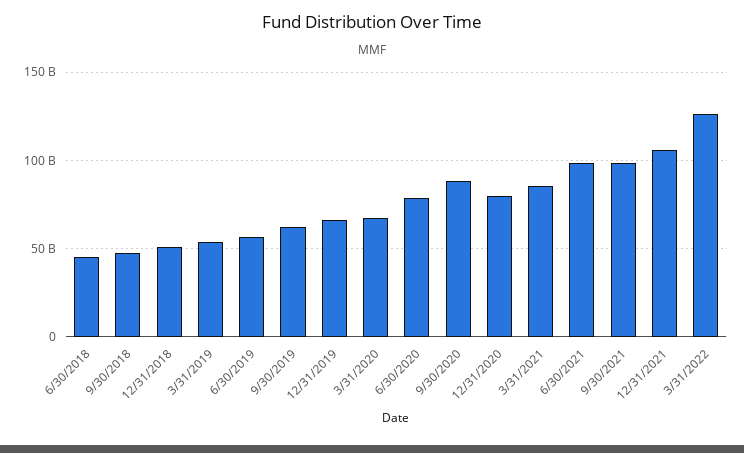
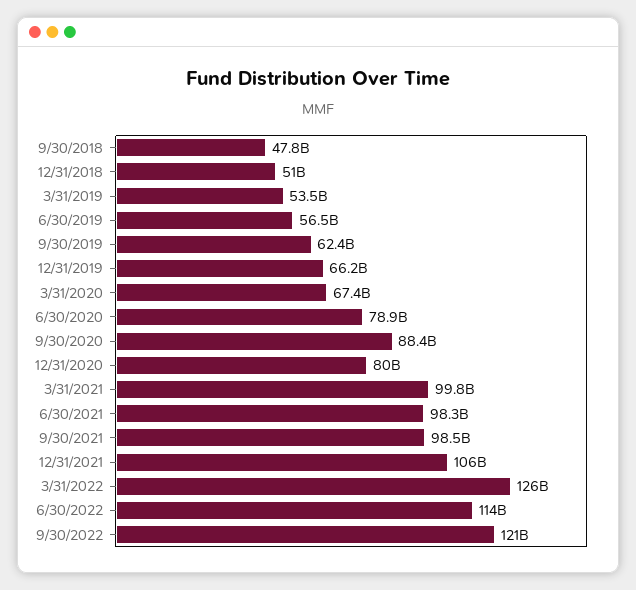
6/30/2018: 45000000000 -> none
3/31/2021: 85000000000 -> 99800000000
6/30/2022: none -> 114000000000
9/30/2022: none -> 121000000000

